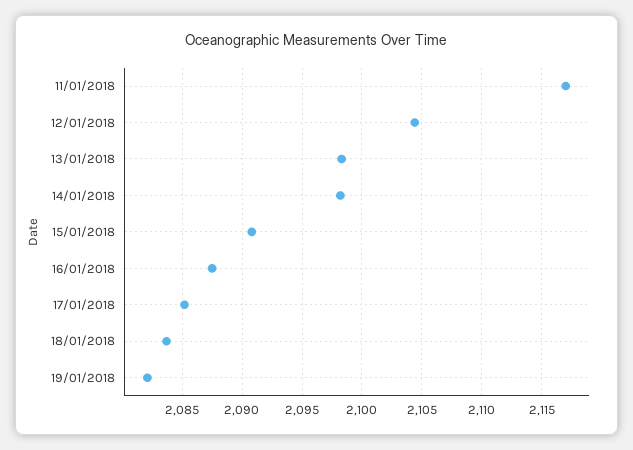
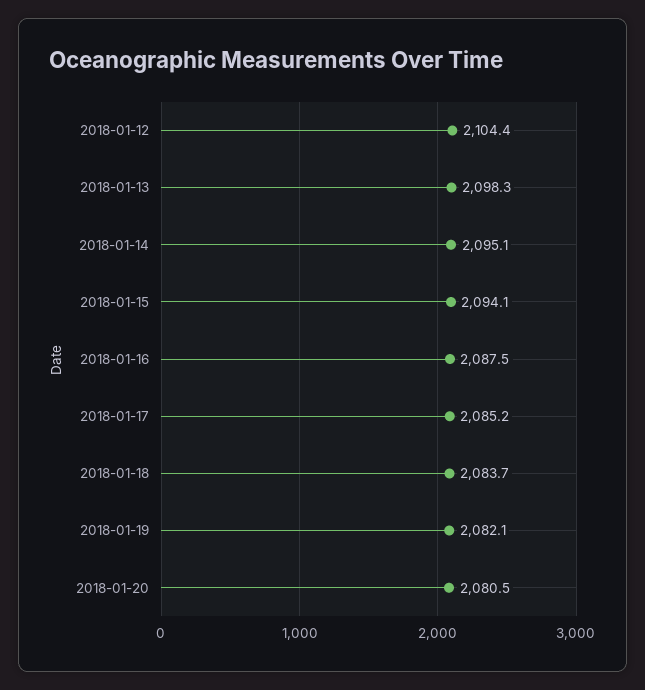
11/01/2018: 2117 -> none
14/01/2018: 2098 -> 2095.1
15/01/2018: 2091 -> 2094.1
2018-01-20: none -> 2080.5

